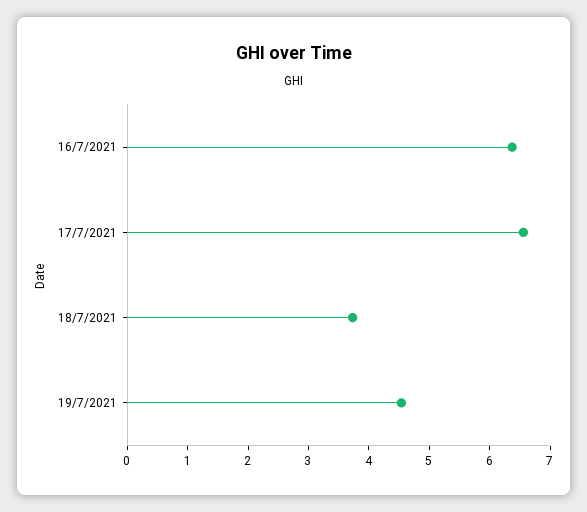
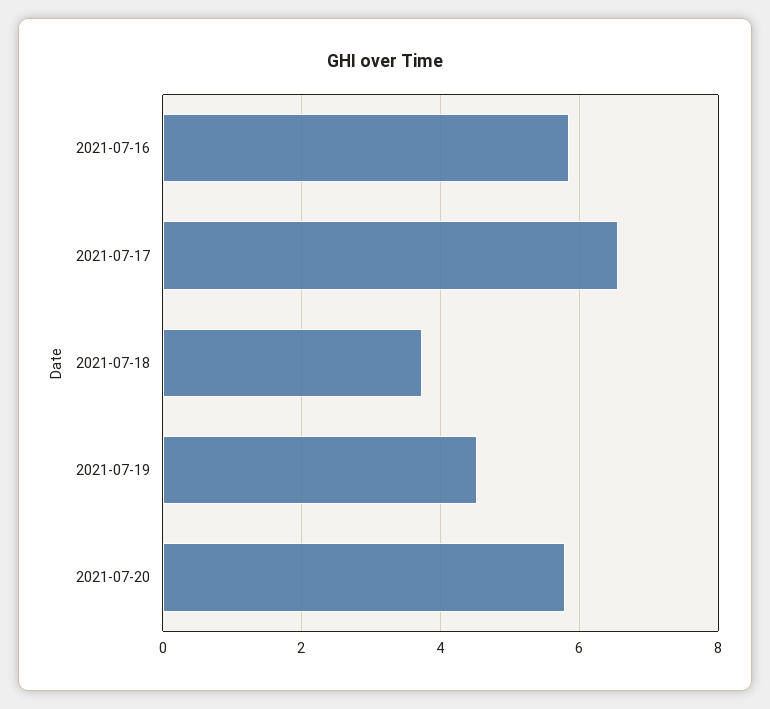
16/7/2021: 6.4 -> 5.8
2021-07-20: none -> 5.8

